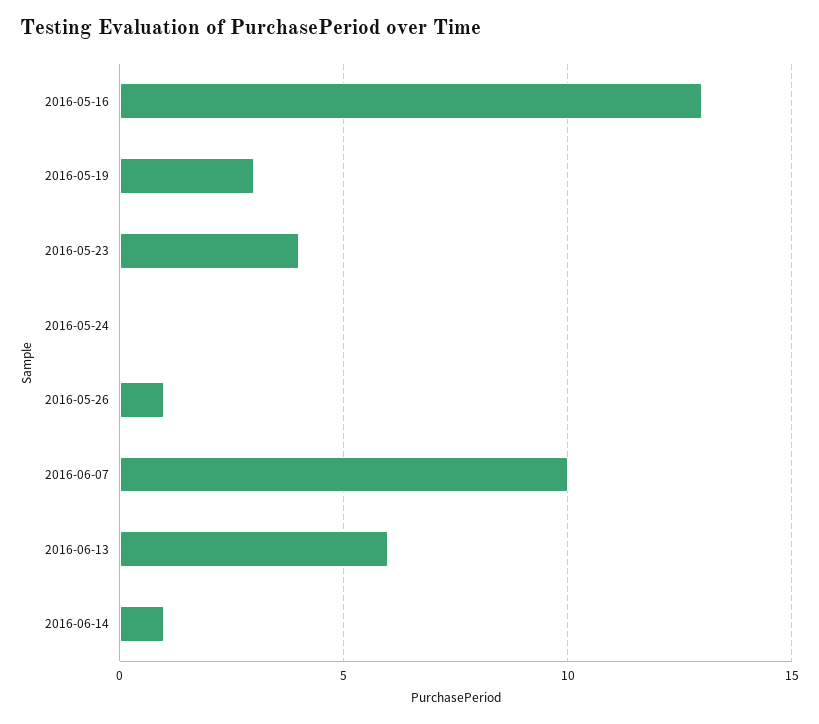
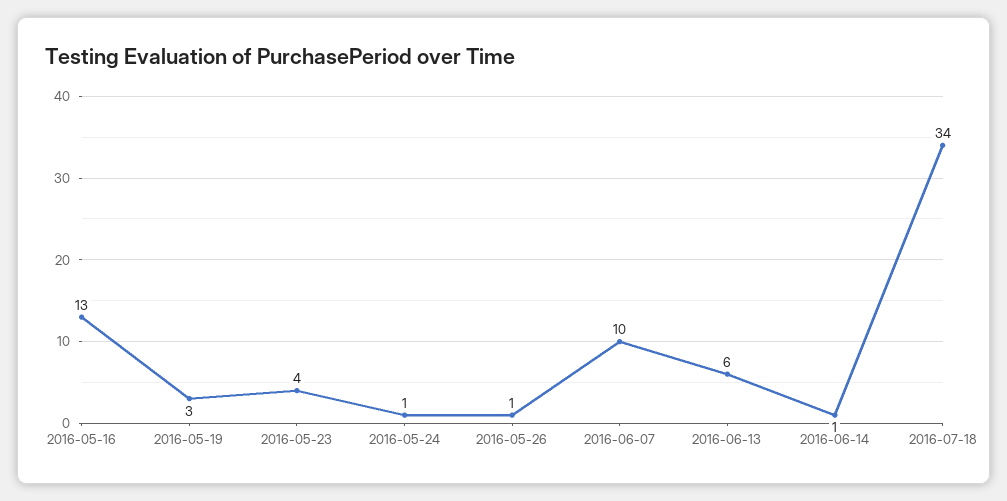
2016-05-24: 0 -> 1
2016-07-18: none -> 34

